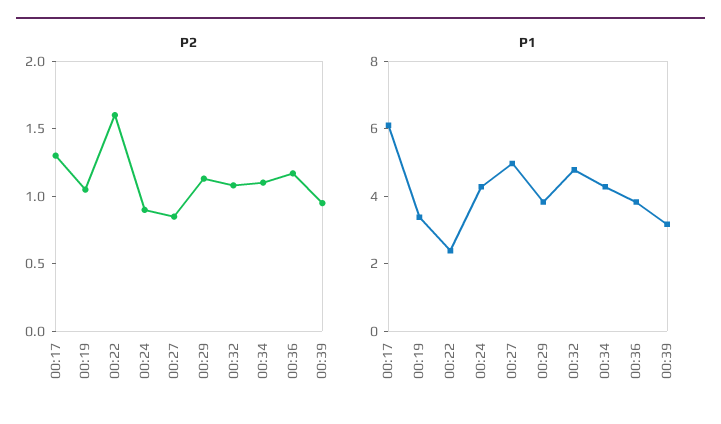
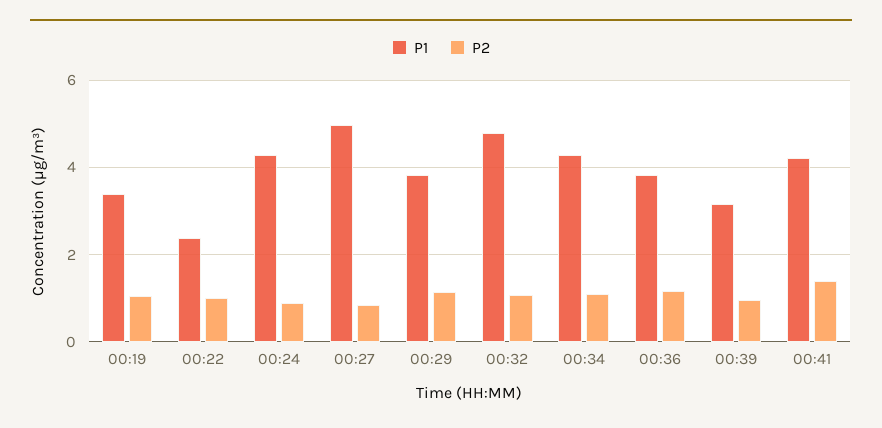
P2, 00:17: 1.3 -> none
P2, 00:22: 1.6 -> 1
P1, 00:17: 6 -> none
P1, 00:41: none -> 4.2
P2, 00:41: none -> 1.4

